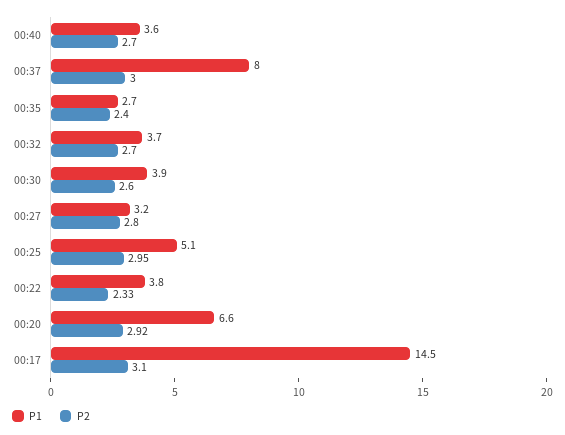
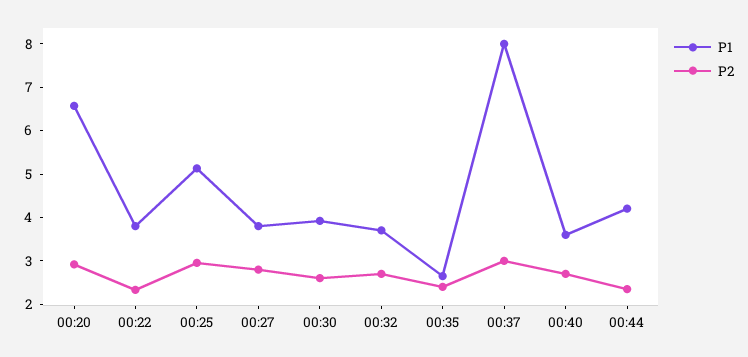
P1, 00:27: 3.2 -> 3.8
P1, 00:17: 14.5 -> none
P2, 00:17: 3.1 -> none
P1, 00:44: none -> 4.2
P2, 00:44: none -> 2.4

